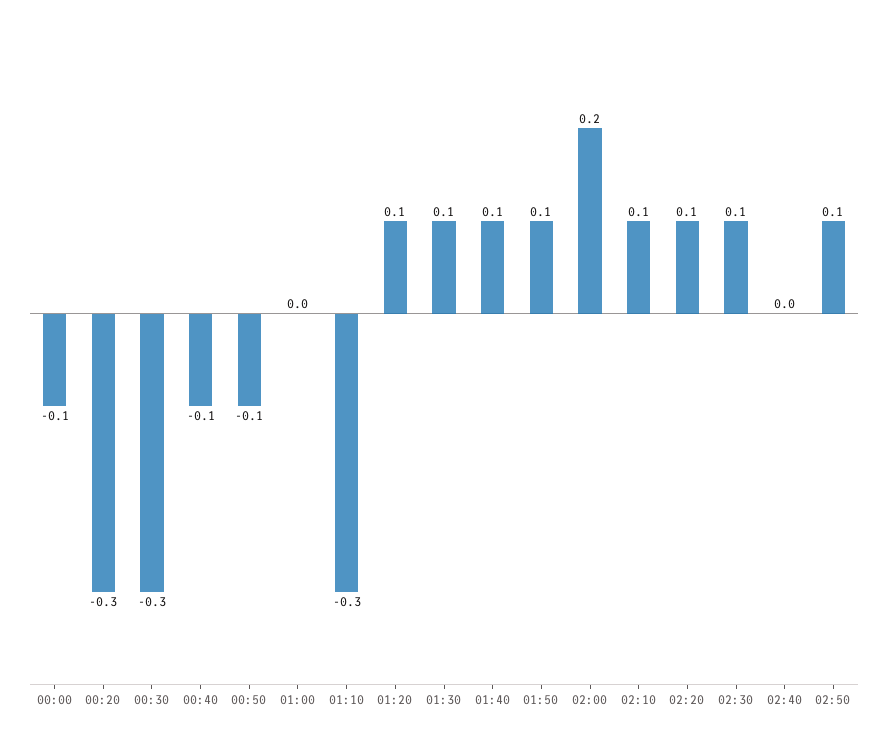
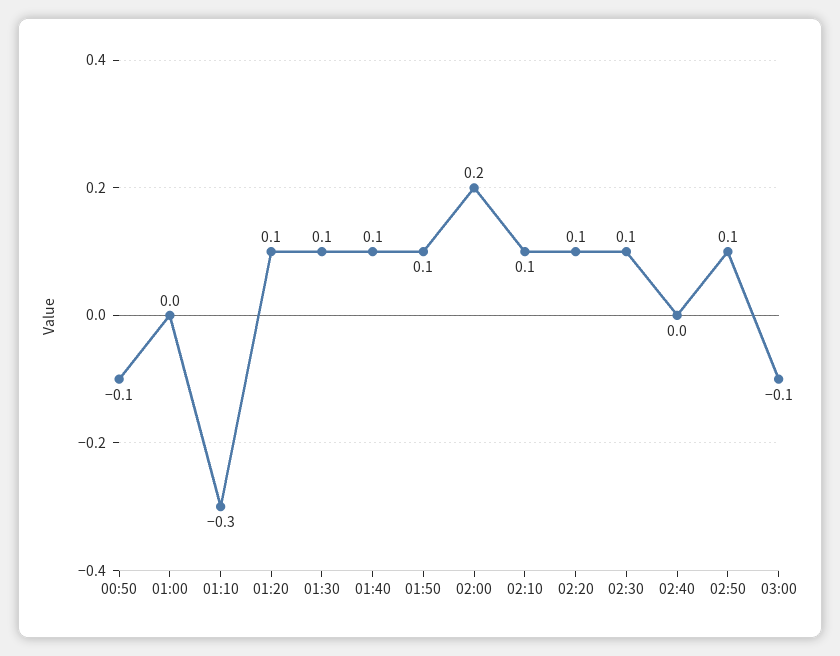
00:00: -0.1 -> none
00:20: -0.3 -> none
00:30: -0.3 -> none
00:40: -0.1 -> none
03:00: none -> -0.1

